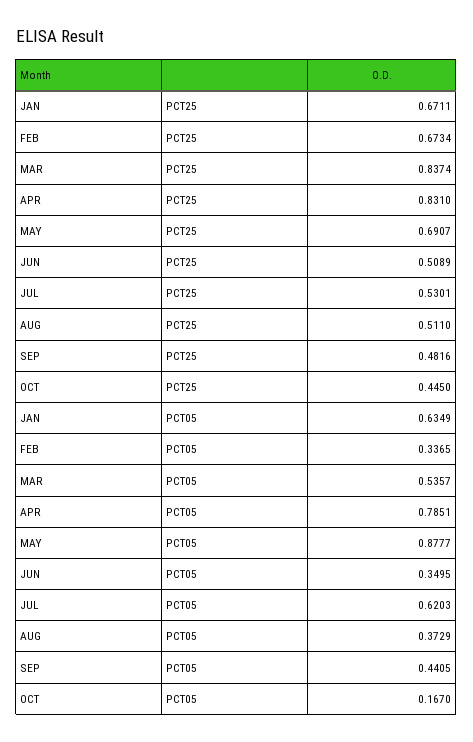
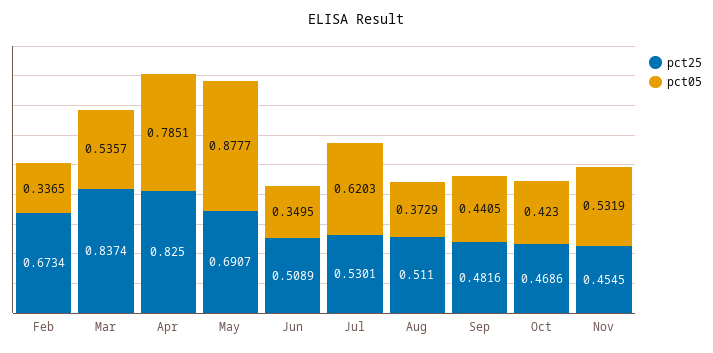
PCT25, JAN: 0.6711 -> none
PCT25, APR: 0.831 -> 0.825
PCT25, OCT: 0.445 -> 0.4686
PCT05, JAN: 0.6349 -> none
PCT05, OCT: 0.167 -> 0.423
PCT25, Nov: none -> 0.4545
PCT05, Nov: none -> 0.5319

